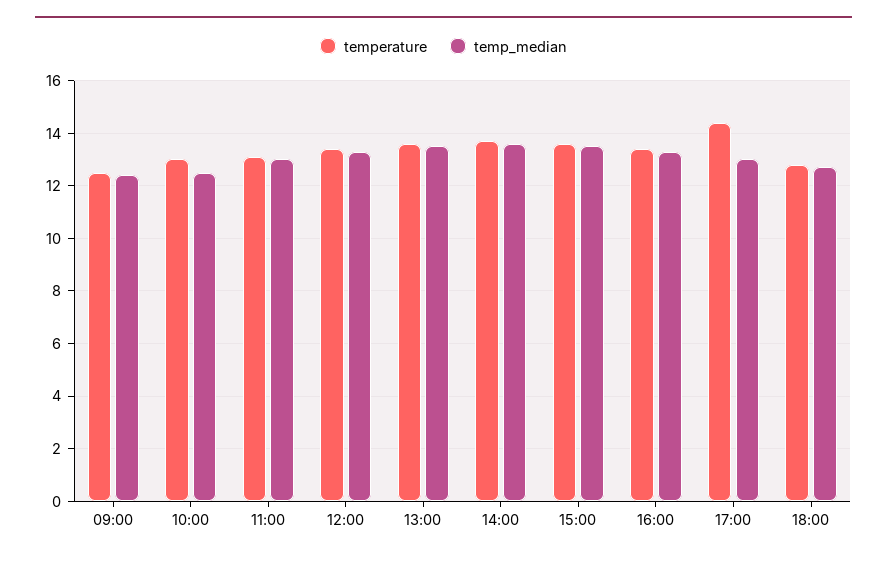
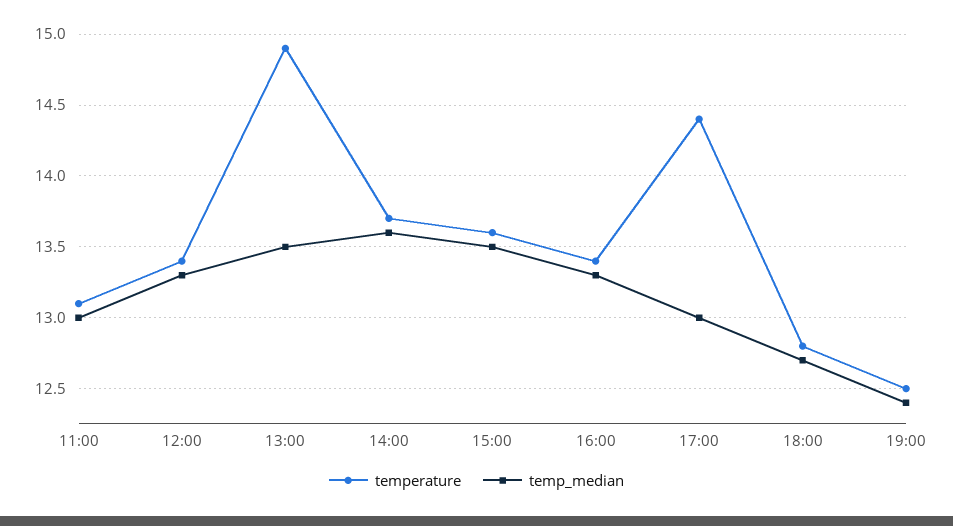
temperature, 09:00: 12.5 -> none
temp_median, 09:00: 12.5 -> none
temperature, 10:00: 13 -> none
temp_median, 10:00: 12.5 -> none
temperature, 13:00: 13.5 -> 14.9
temperature, 19:00: none -> 12.5
temp_median, 19:00: none -> 12.4

